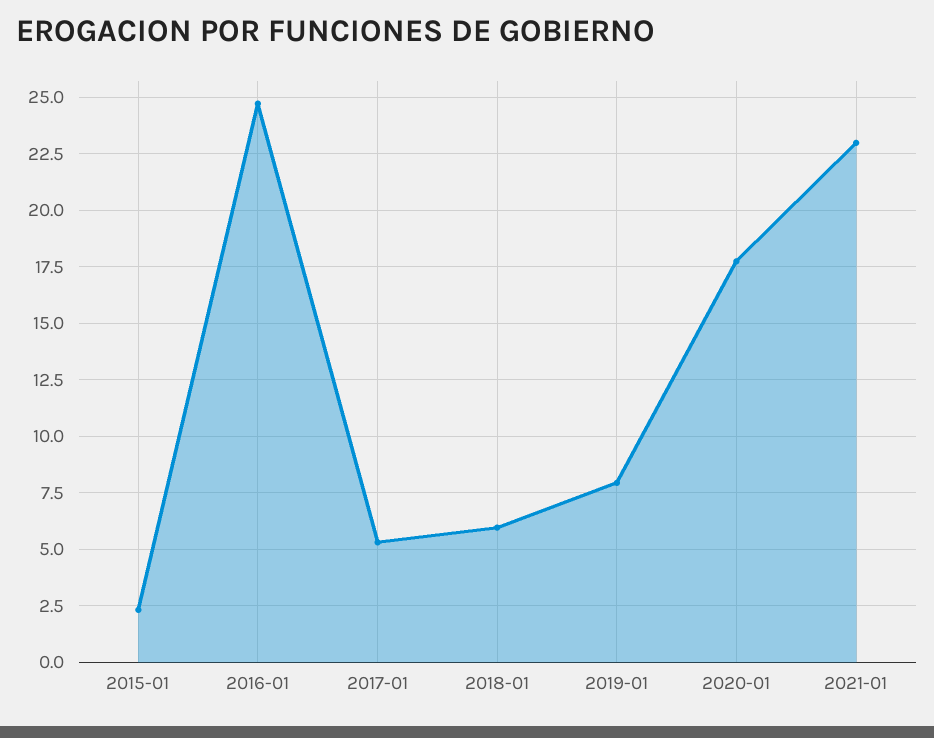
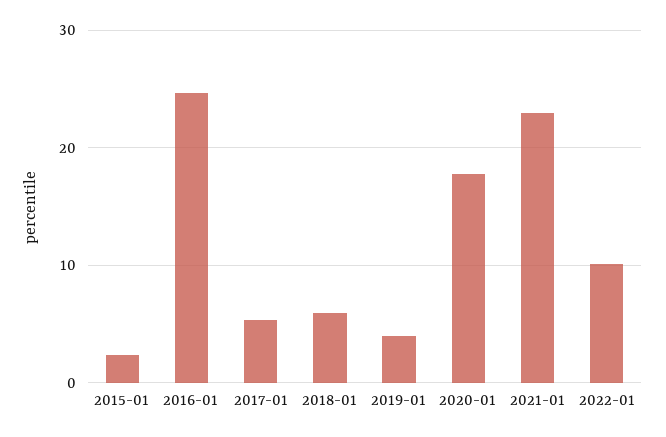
2019-01: 8 -> 4
2022-01: none -> 10

